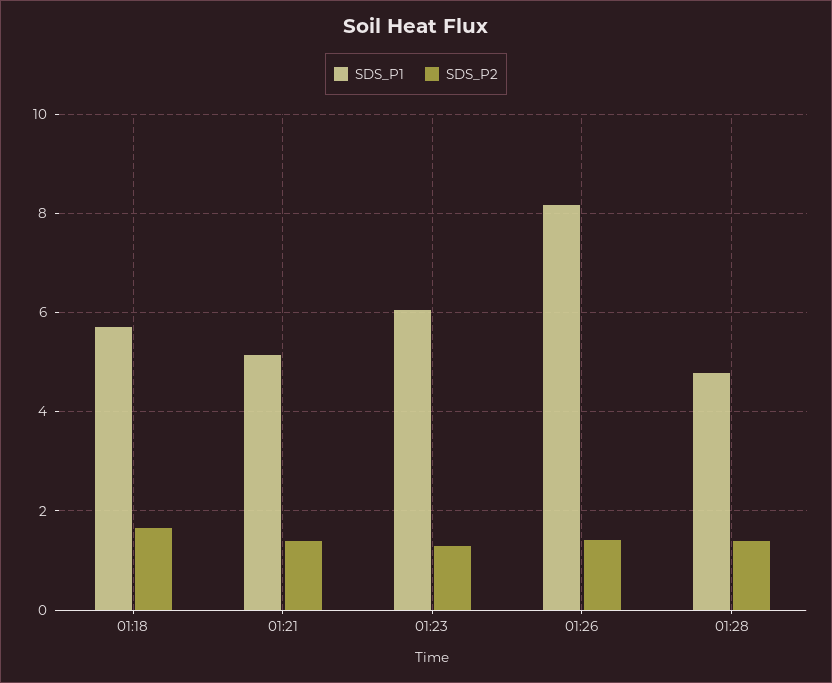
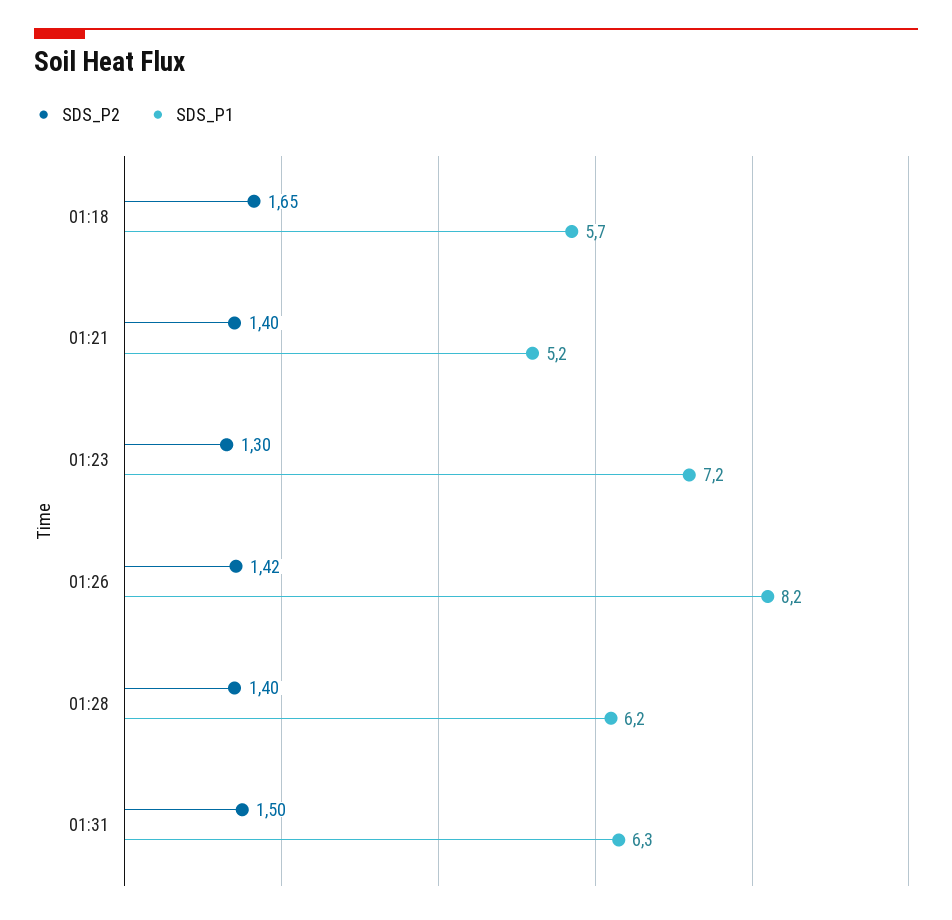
SDS_P1, 01:23: 6 -> 7.2
SDS_P1, 01:28: 4.8 -> 6.2
SDS_P2, 01:31: none -> 1.5
SDS_P1, 01:31: none -> 6.3

